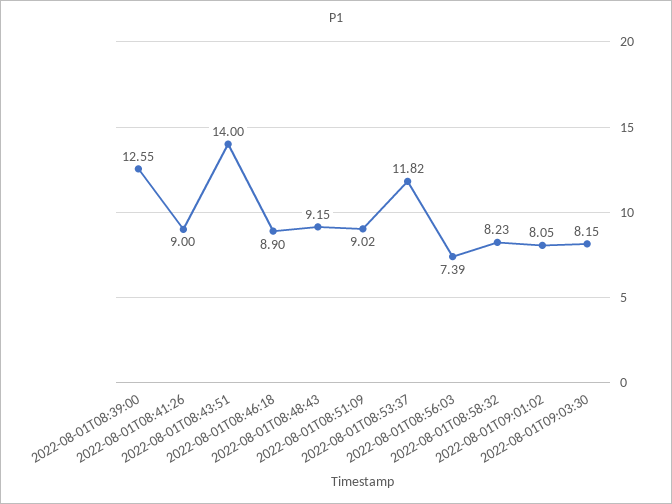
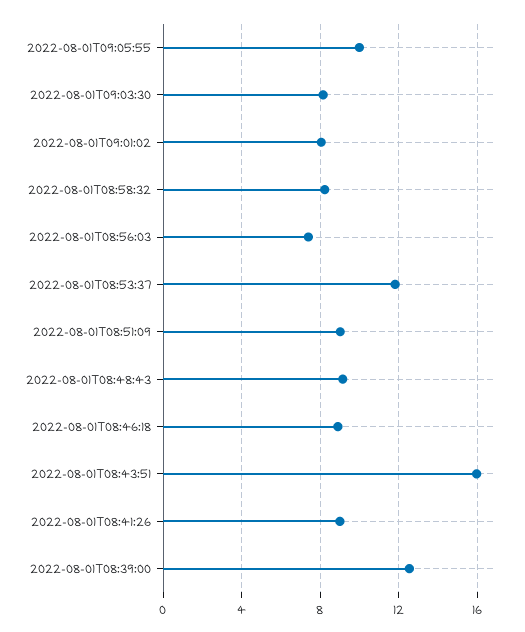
2022-08-01T08:43:51: 14 -> 16
2022-08-01T09:05:55: none -> 10

